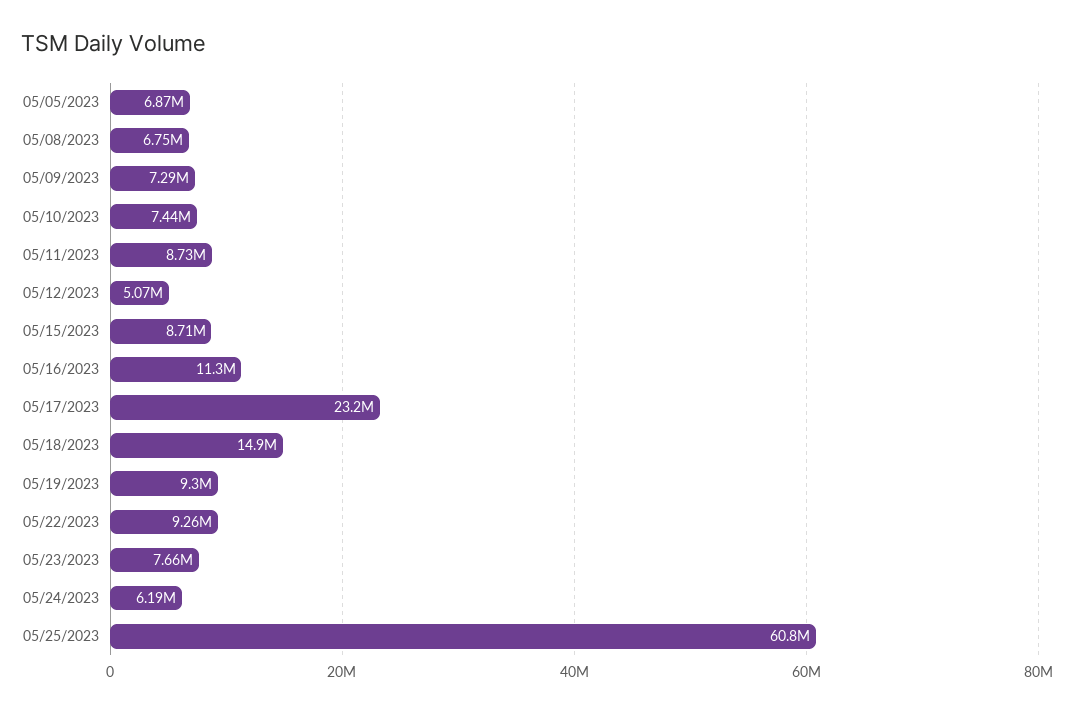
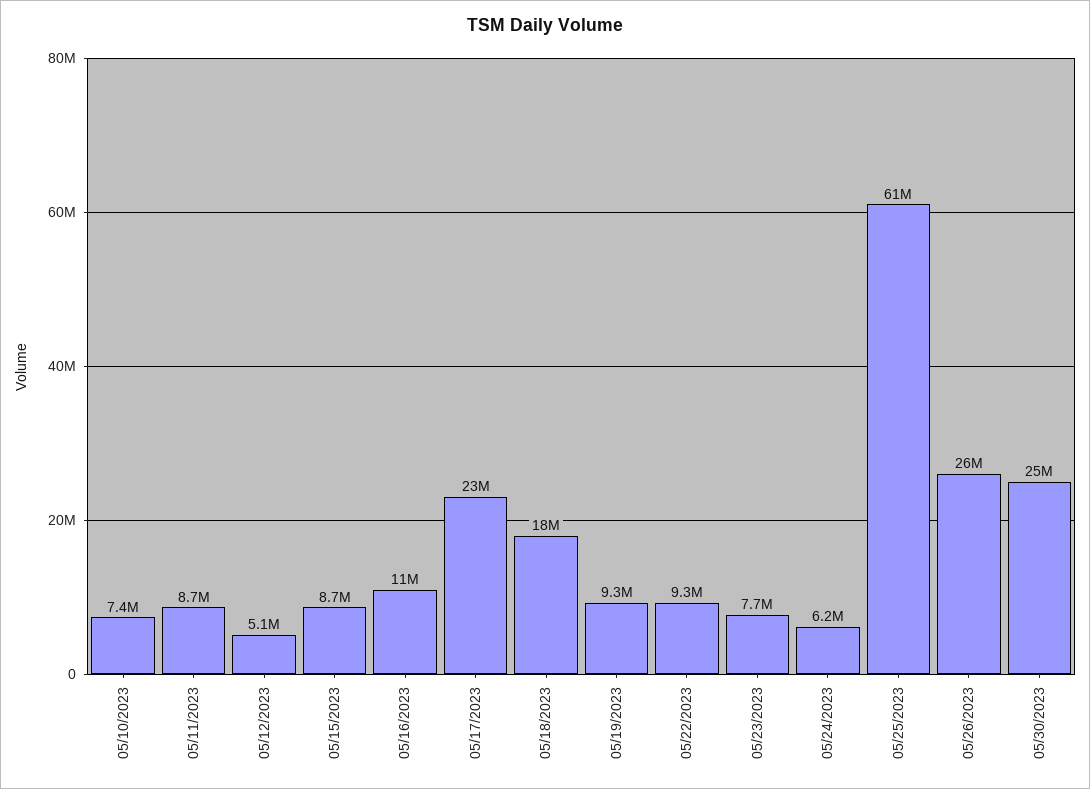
05/05/2023: 6870000 -> none
05/08/2023: 6750000 -> none
05/09/2023: 7290000 -> none
05/18/2023: 14900000 -> 18000000
05/26/2023: none -> 26000000
05/30/2023: none -> 25000000

